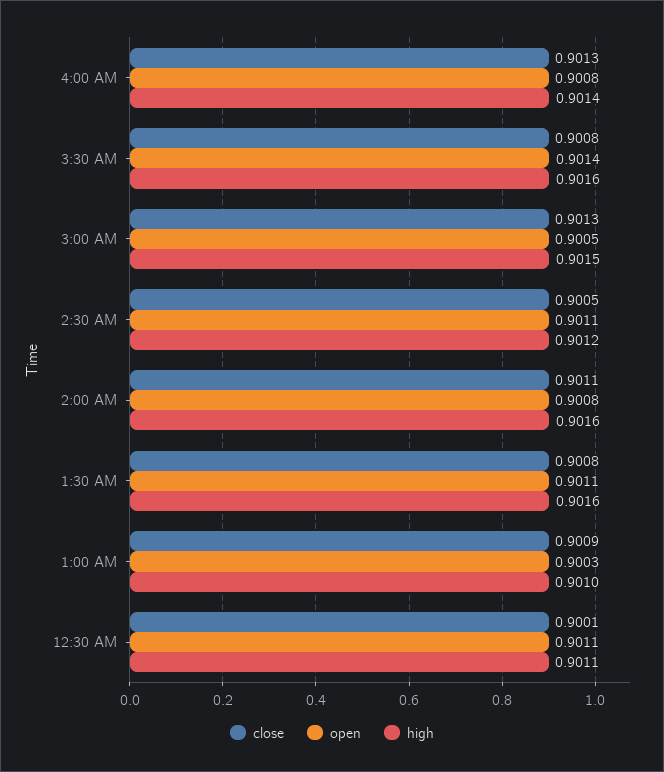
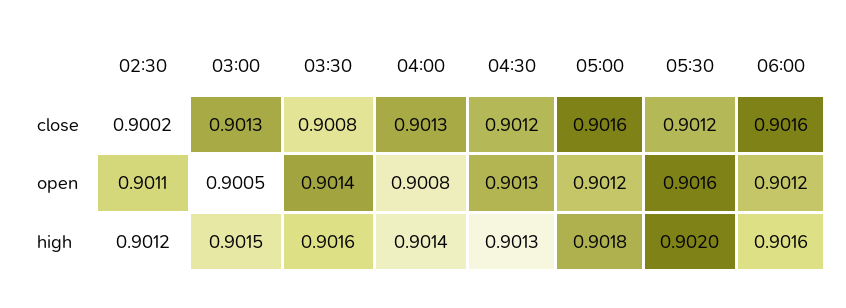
close, 2:30 AM: 0.9005 -> 0.9002
close, 2:00 AM: 0.9011 -> none
open, 2:00 AM: 0.9008 -> none
high, 2:00 AM: 0.9016 -> none
close, 1:30 AM: 0.9008 -> none
open, 1:30 AM: 0.9011 -> none
high, 1:30 AM: 0.9016 -> none
close, 1:00 AM: 0.9009 -> none
open, 1:00 AM: 0.9003 -> none
high, 1:00 AM: 0.901 -> none
close, 12:30 AM: 0.9001 -> none
open, 12:30 AM: 0.9011 -> none
high, 12:30 AM: 0.9011 -> none
close, 04:30: none -> 0.9012
close, 05:00: none -> 0.9016
close, 05:30: none -> 0.9012
close, 06:00: none -> 0.9016
open, 04:30: none -> 0.9013
open, 05:00: none -> 0.9012
open, 05:30: none -> 0.9016
open, 06:00: none -> 0.9012
high, 04:30: none -> 0.9013
high, 05:00: none -> 0.9018
high, 05:30: none -> 0.902
high, 06:00: none -> 0.9016

